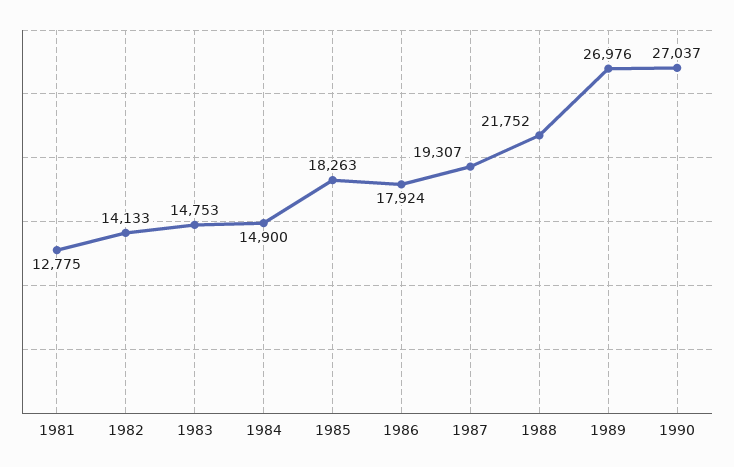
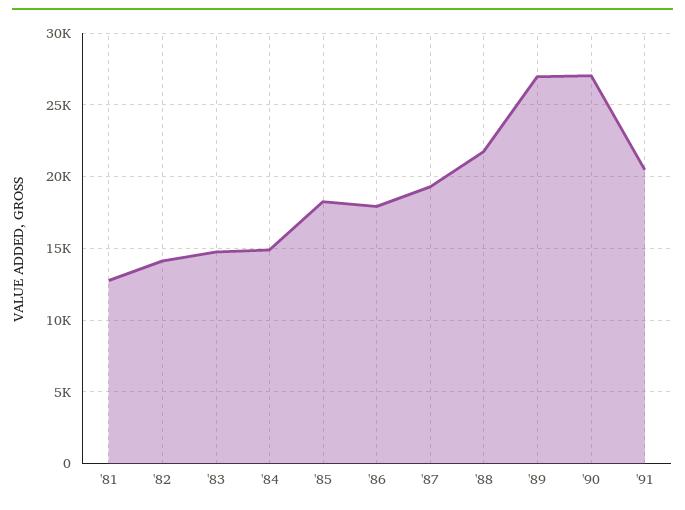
'91: none -> 20500

